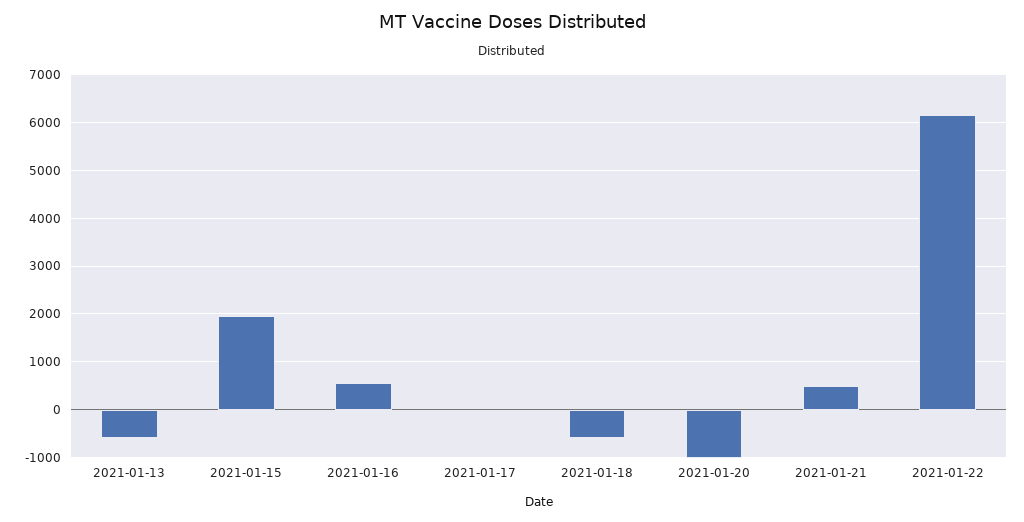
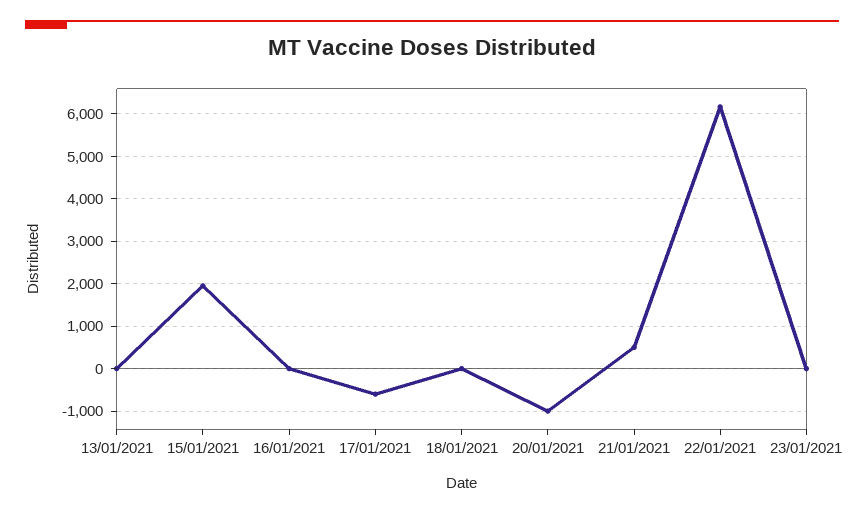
2021-01-13: -600 -> 0
2021-01-16: 600 -> 0
2021-01-17: 0 -> -600
2021-01-18: -600 -> 0
23/01/2021: none -> 0

